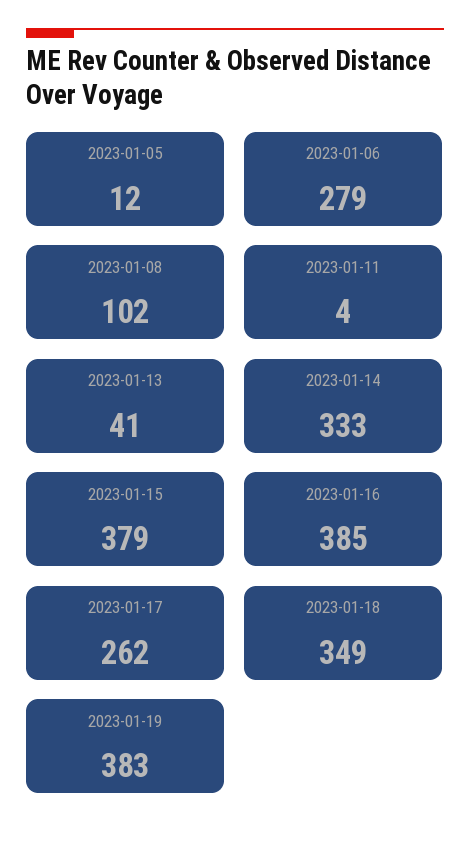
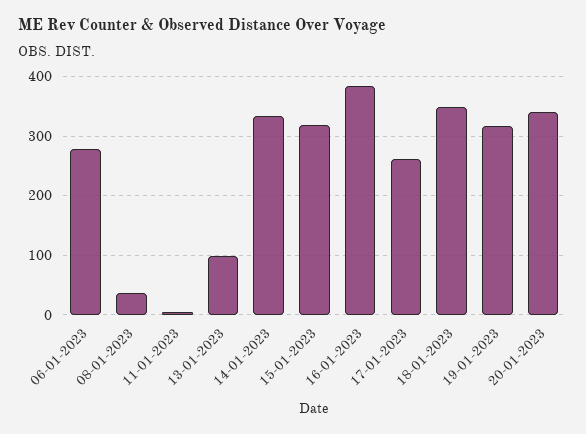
2023-01-05: 12 -> none
2023-01-08: 102 -> 40
2023-01-13: 41 -> 100
2023-01-15: 379 -> 320
2023-01-19: 383 -> 320
20-01-2023: none -> 340

